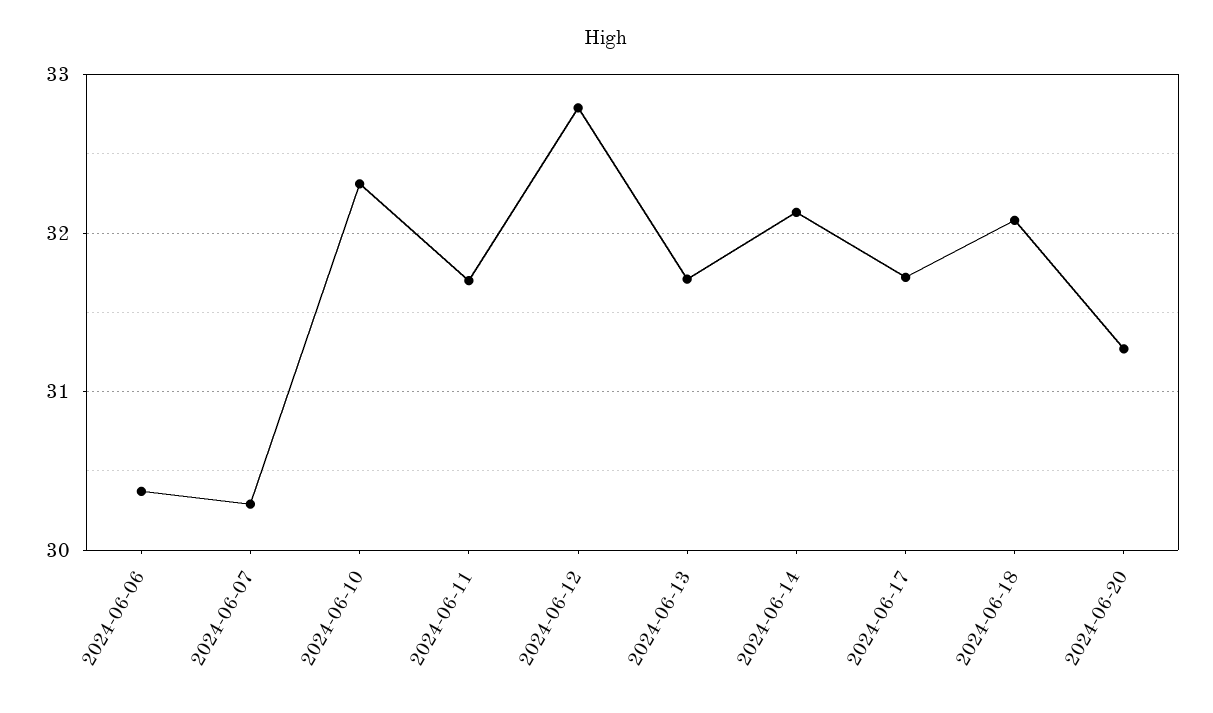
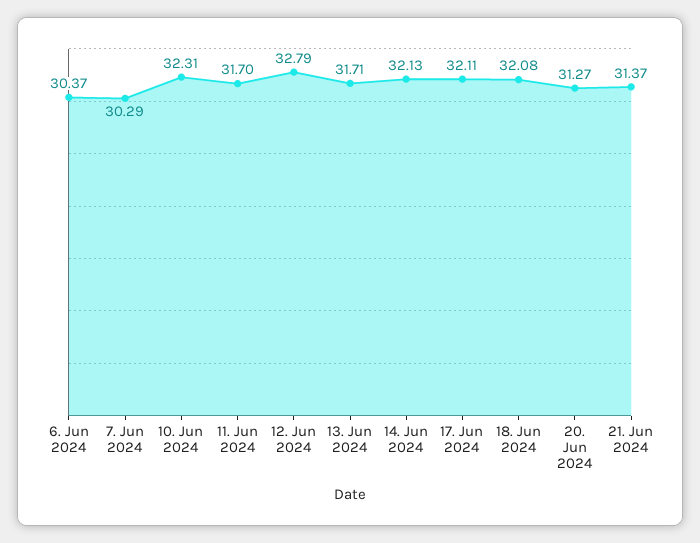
2024-06-17: 31.7 -> 32.11
21. Jun 2024: none -> 31.37

